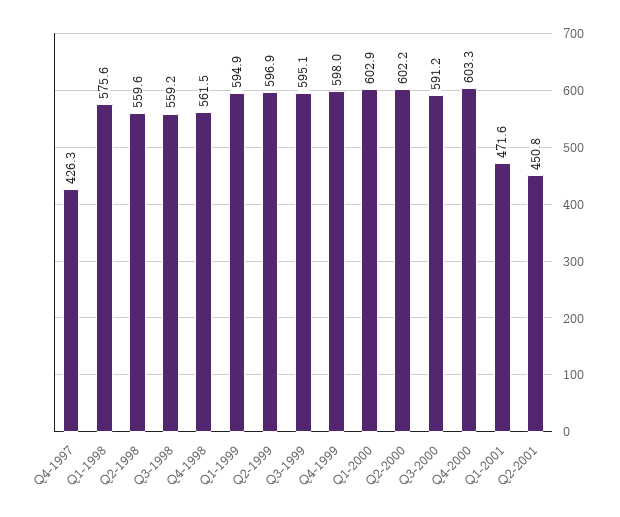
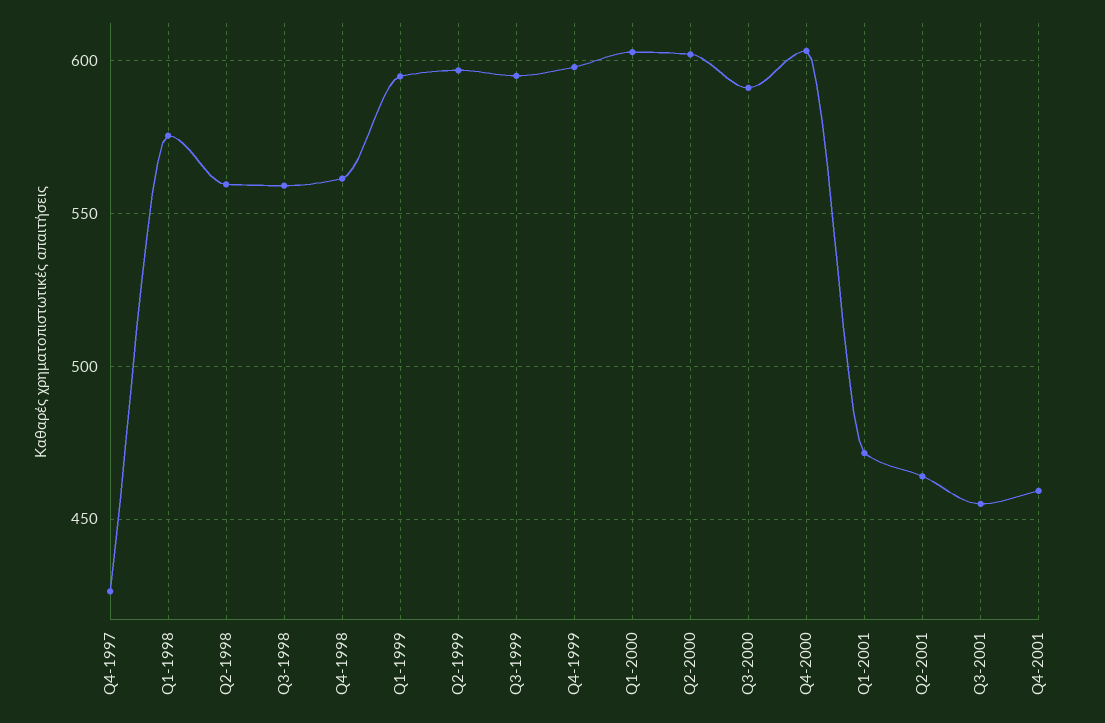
Q2-2001: 450.8 -> 465
Q3-2001: none -> 455
Q4-2001: none -> 460

